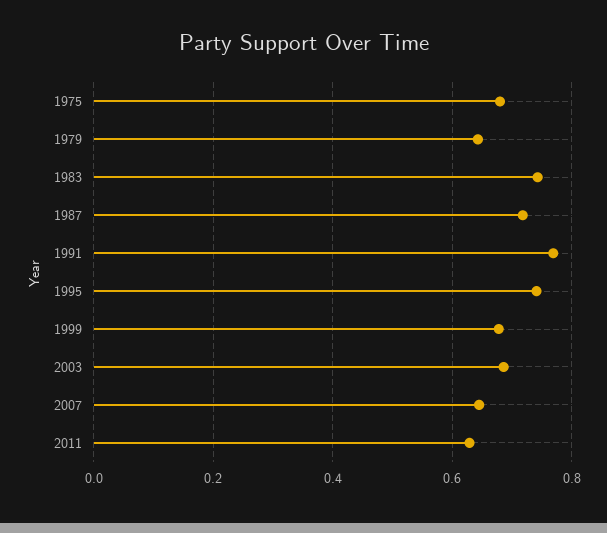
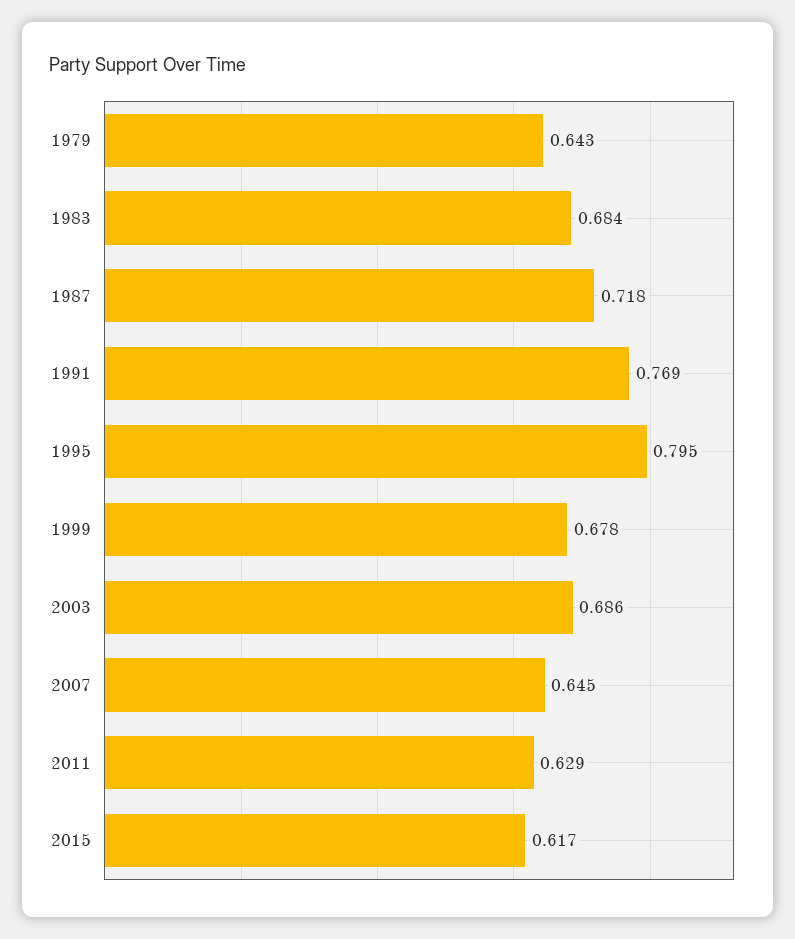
1975: 0.68 -> none
1983: 0.74 -> 0.684
1995: 0.74 -> 0.795
2015: none -> 0.617

